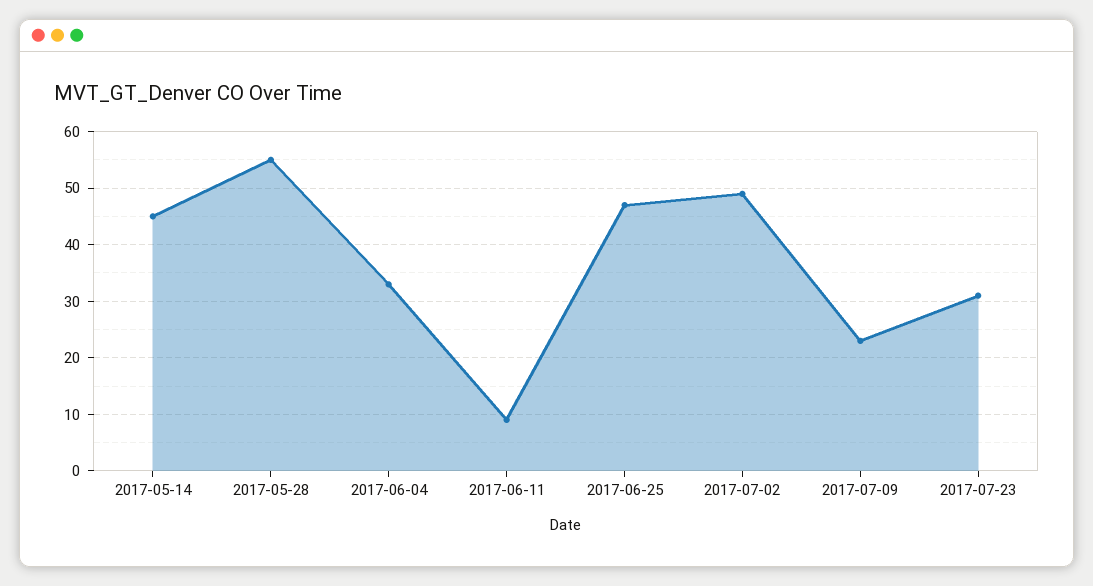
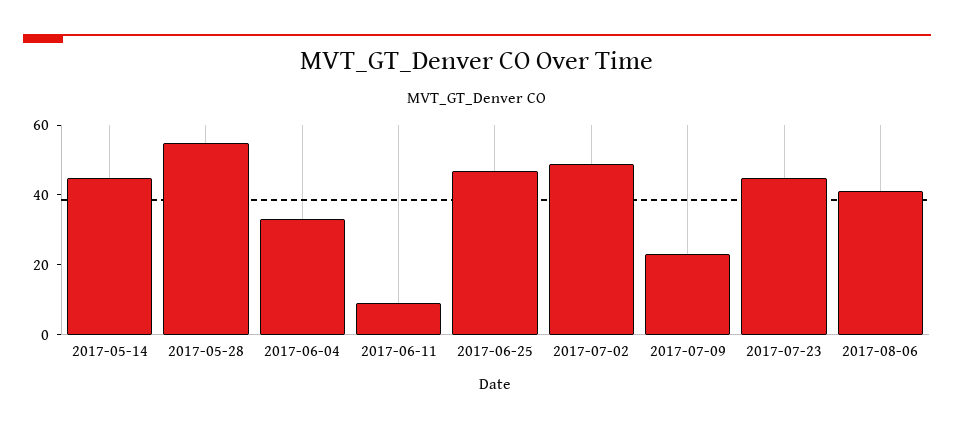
2017-07-23: 30 -> 45
2017-08-06: none -> 40

